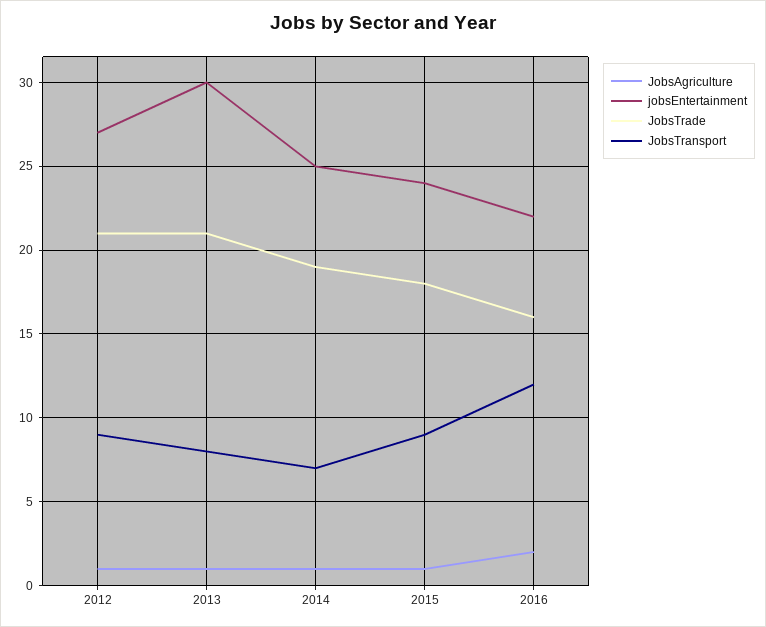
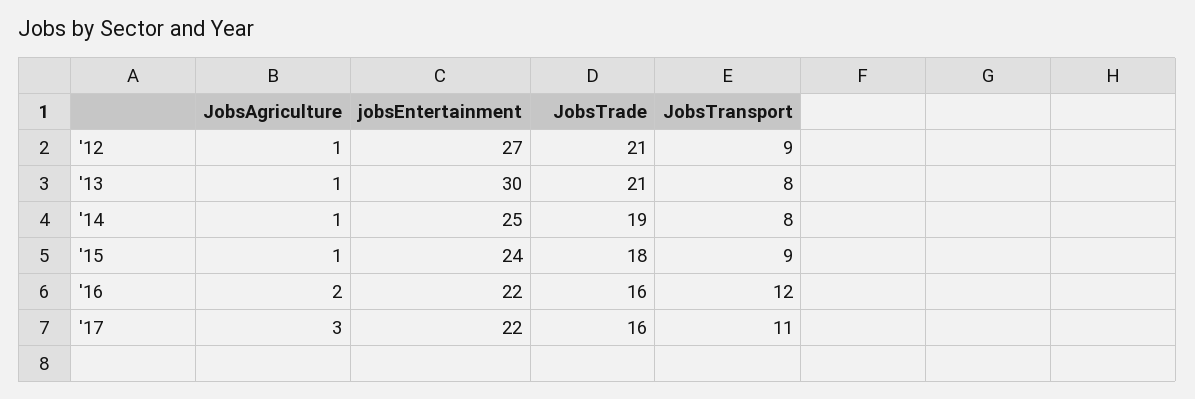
JobsTransport, 2014: 7 -> 8
JobsAgriculture, '17: none -> 3
jobsEntertainment, '17: none -> 22
JobsTrade, '17: none -> 16
JobsTransport, '17: none -> 11

